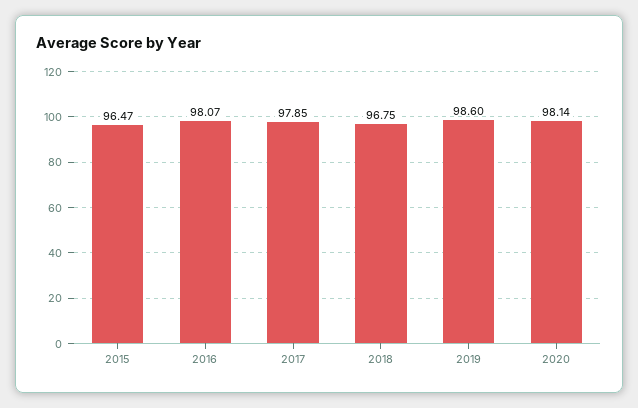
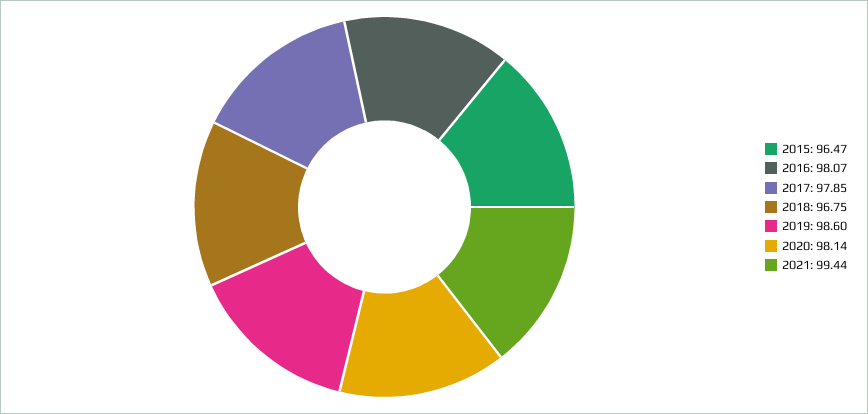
2021: none -> 99.44

